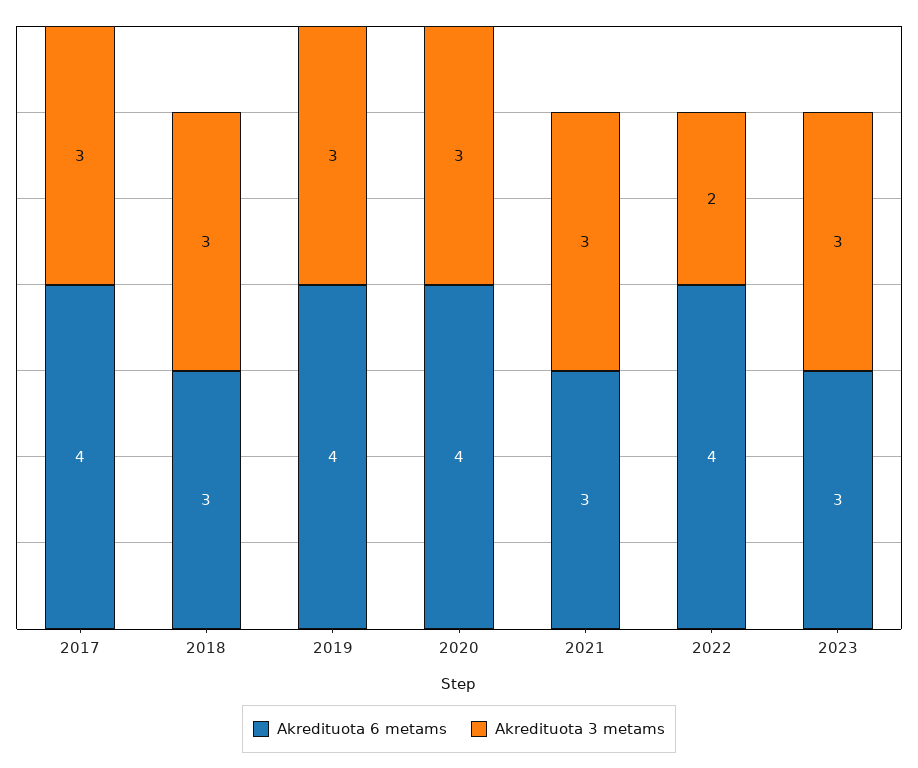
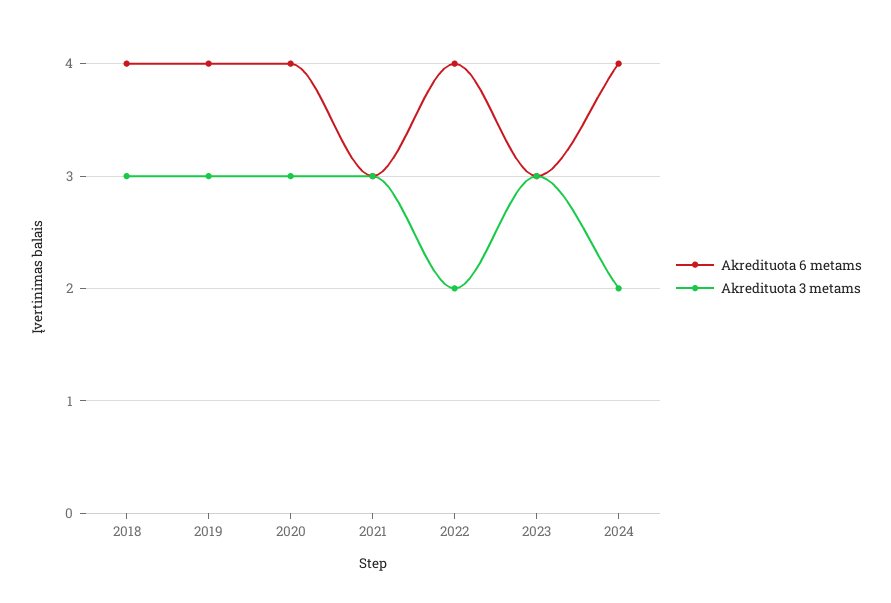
Akredituota 6 metams, 2017: 4 -> none
Akredituota 3 metams, 2017: 3 -> none
Akredituota 6 metams, 2018: 3 -> 4
Akredituota 6 metams, 2024: none -> 4
Akredituota 3 metams, 2024: none -> 2

